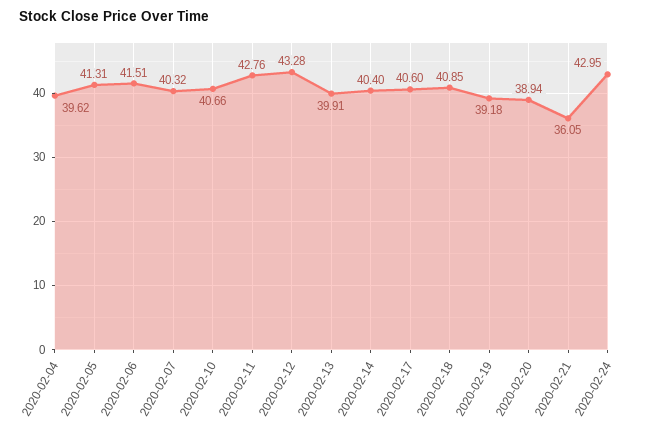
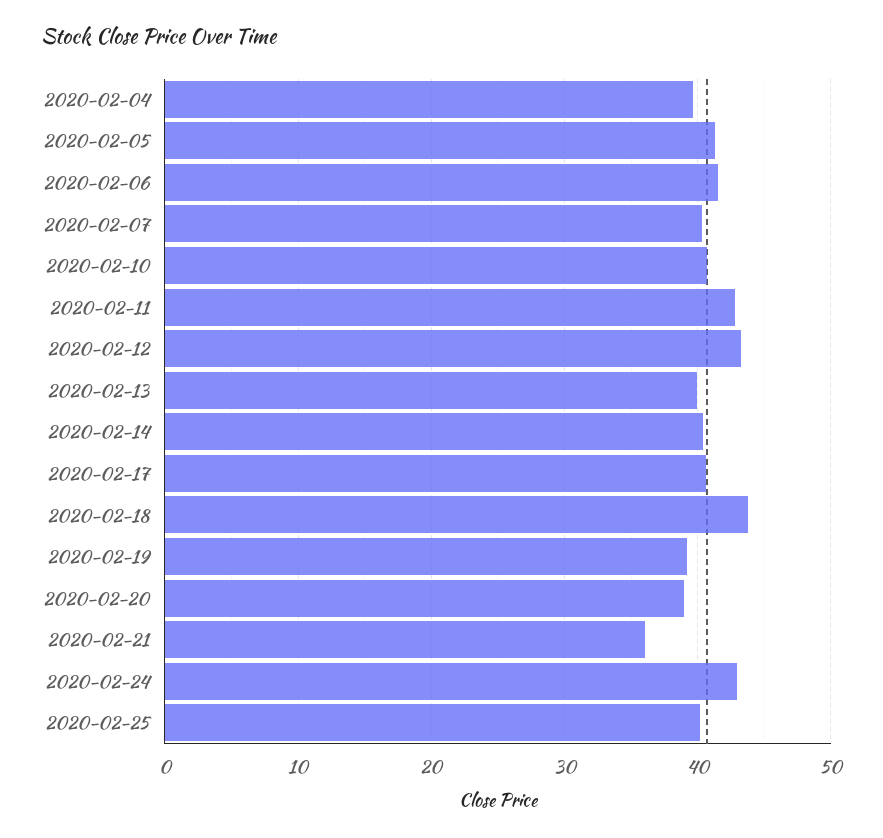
2020-02-18: 40.85 -> 44
2020-02-25: none -> 40

